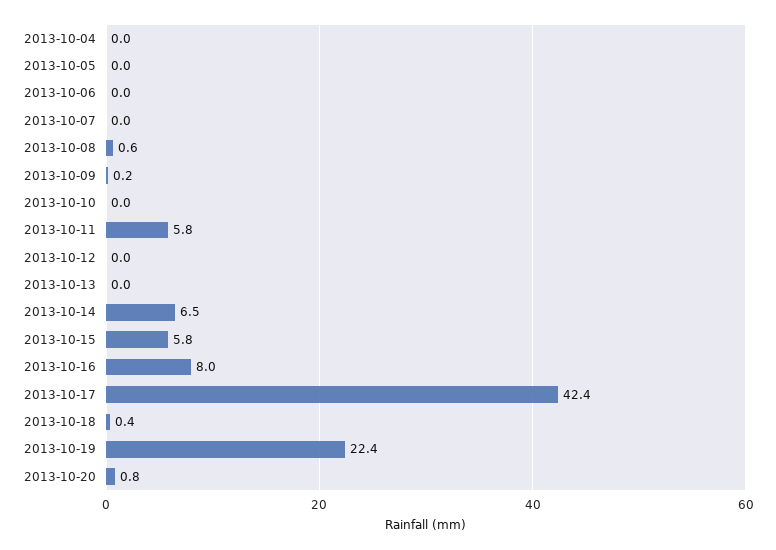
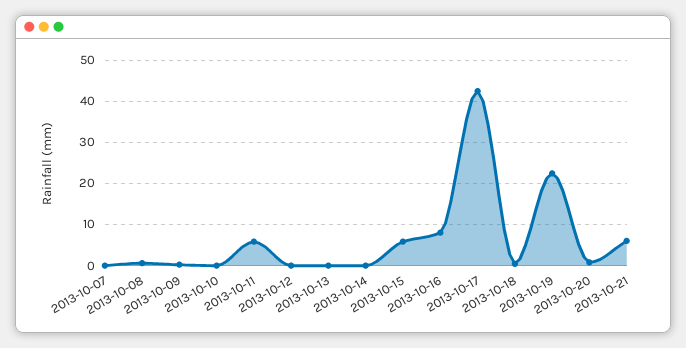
2013-10-04: 0 -> none
2013-10-05: 0 -> none
2013-10-06: 0 -> none
2013-10-14: 6.5 -> 0
2013-10-21: none -> 6

